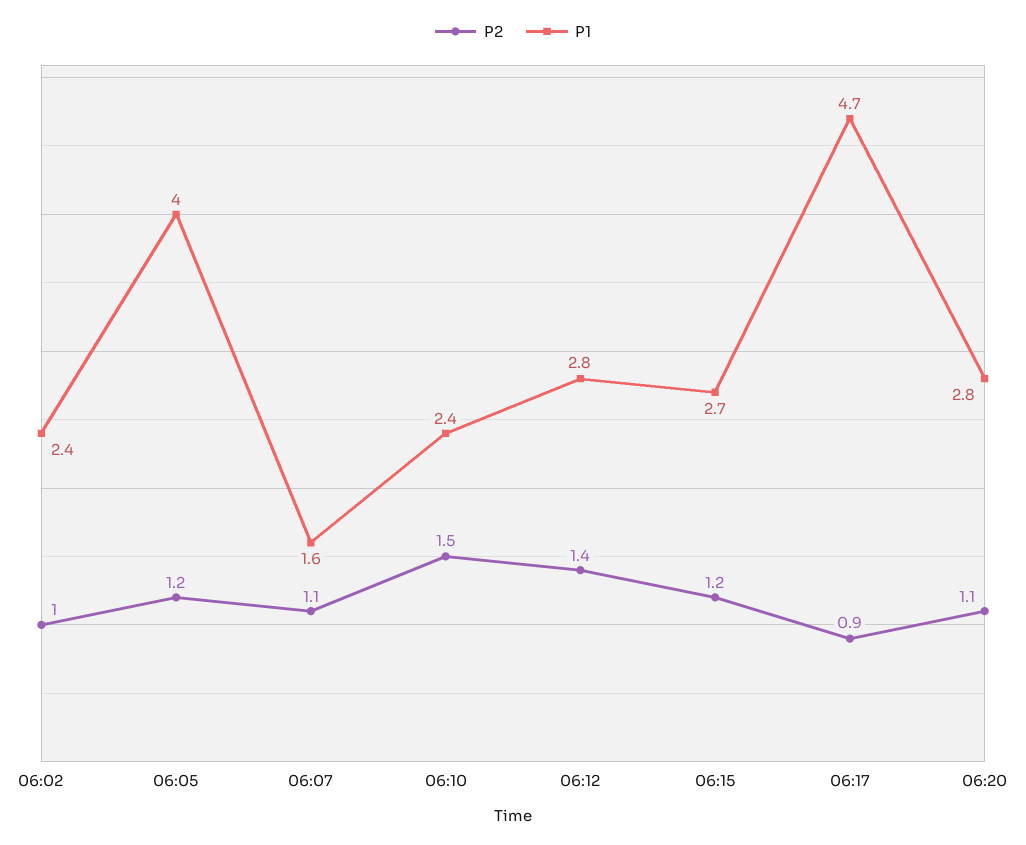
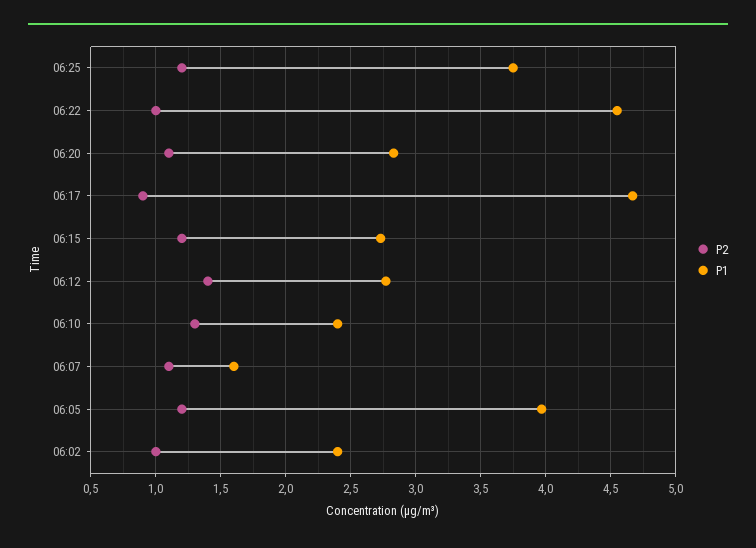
P2, 06:10: 1.5 -> 1.3
P2, 06:25: none -> 1.2
P1, 06:25: none -> 3.75
P2, 06:22: none -> 1
P1, 06:22: none -> 4.55

